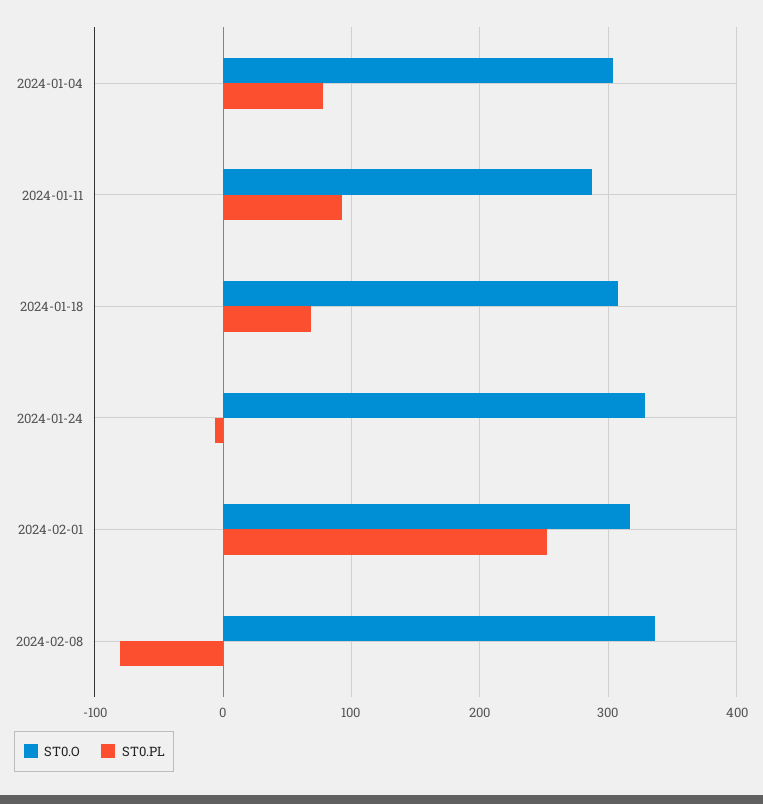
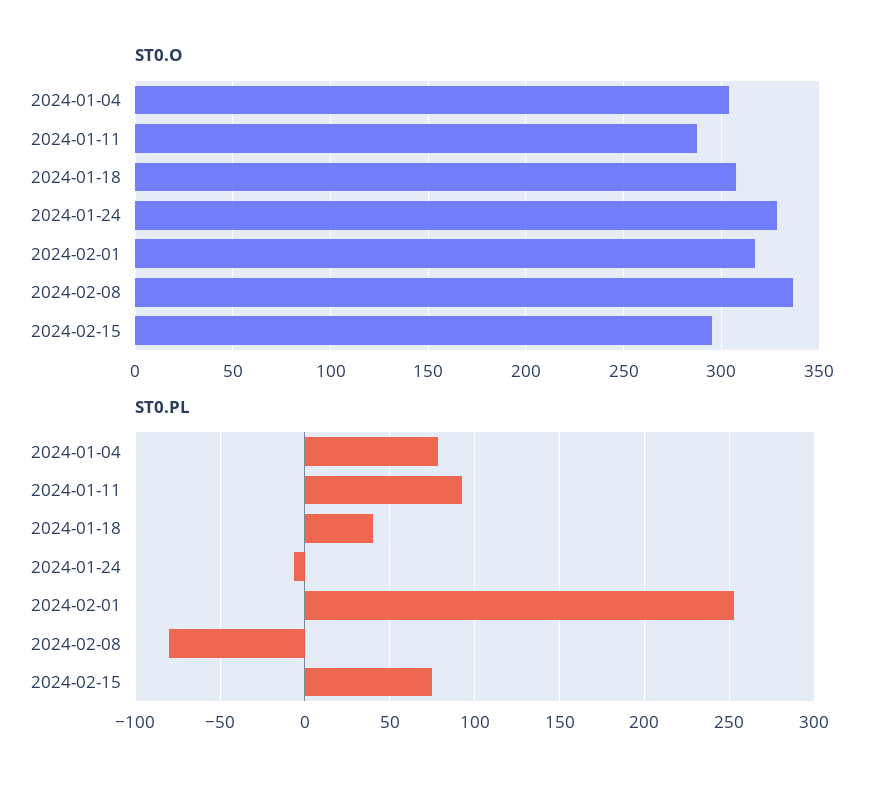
ST0.PL, 2024-01-18: 70 -> 40
ST0.O, 2024-02-15: none -> 295
ST0.PL, 2024-02-15: none -> 75

